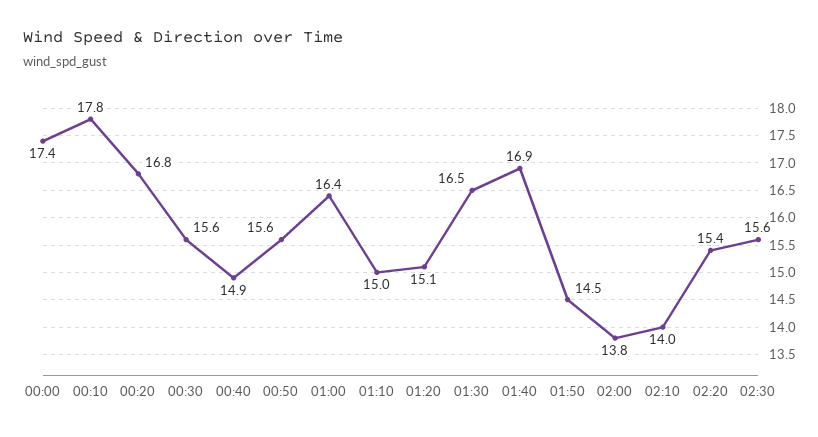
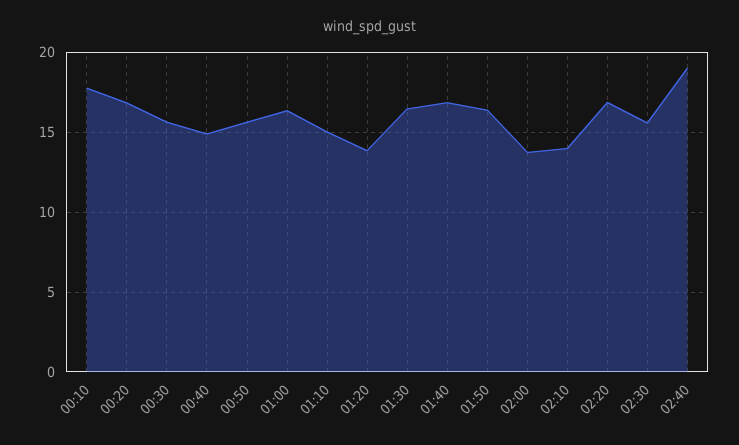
00:00: 17.4 -> none
01:20: 15.1 -> 14
01:50: 14.5 -> 16.5
02:20: 15.4 -> 17
02:40: none -> 19

